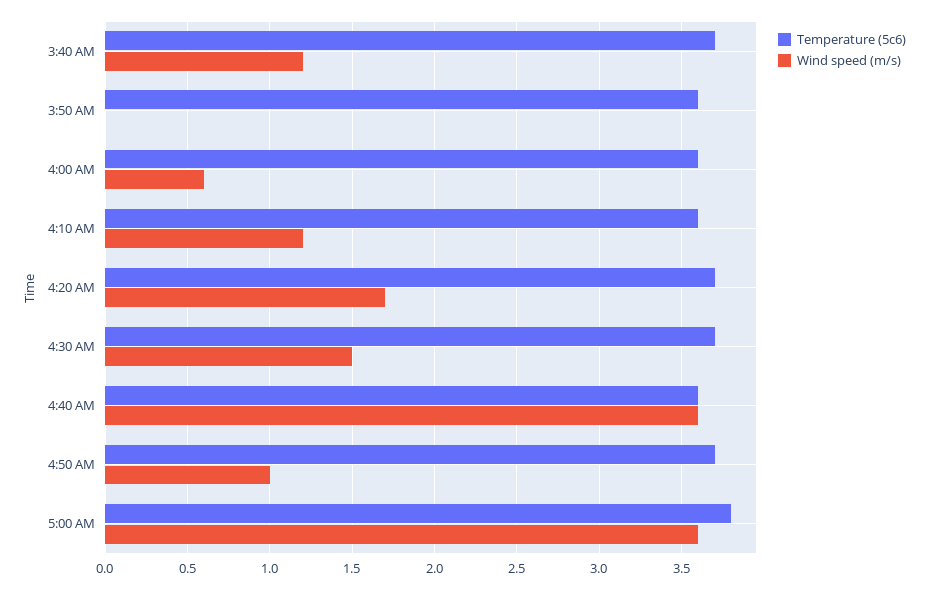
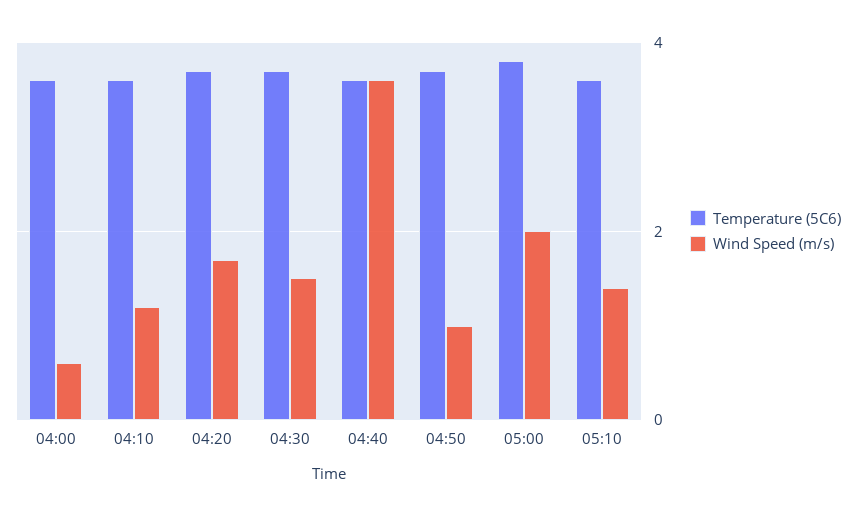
Temperature (5c6), 3:40 AM: 3.7 -> none
Wind speed (m/s), 3:40 AM: 1.2 -> none
Temperature (5c6), 3:50 AM: 3.6 -> none
Wind speed (m/s), 3:50 AM: 0 -> none
Wind speed (m/s), 5:00 AM: 3.6 -> 2
Temperature (5c6), 05:10: none -> 3.5
Wind speed (m/s), 05:10: none -> 1.5

